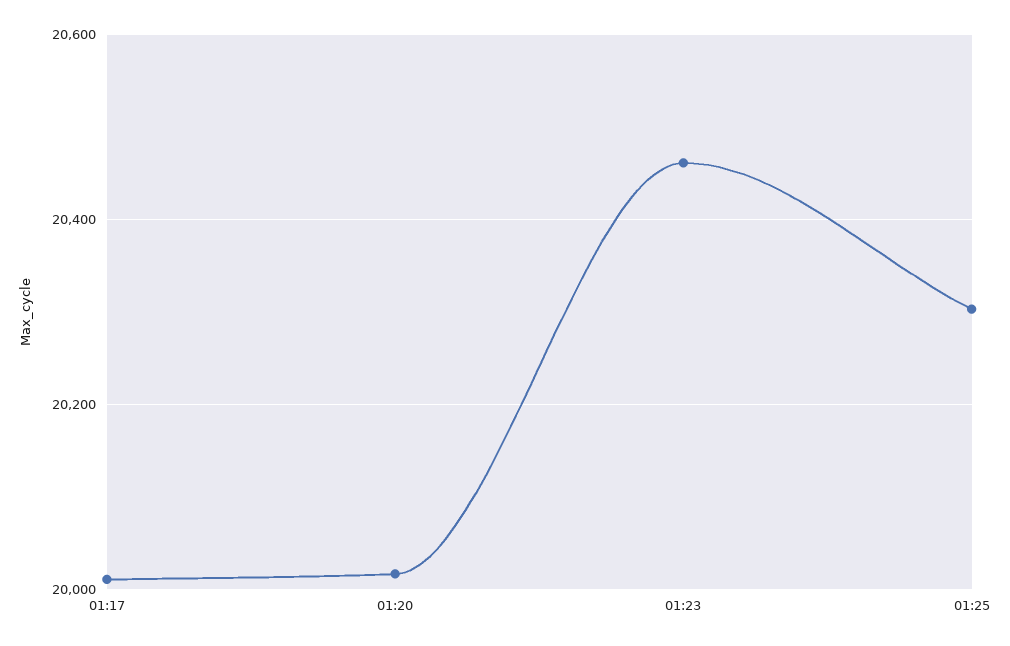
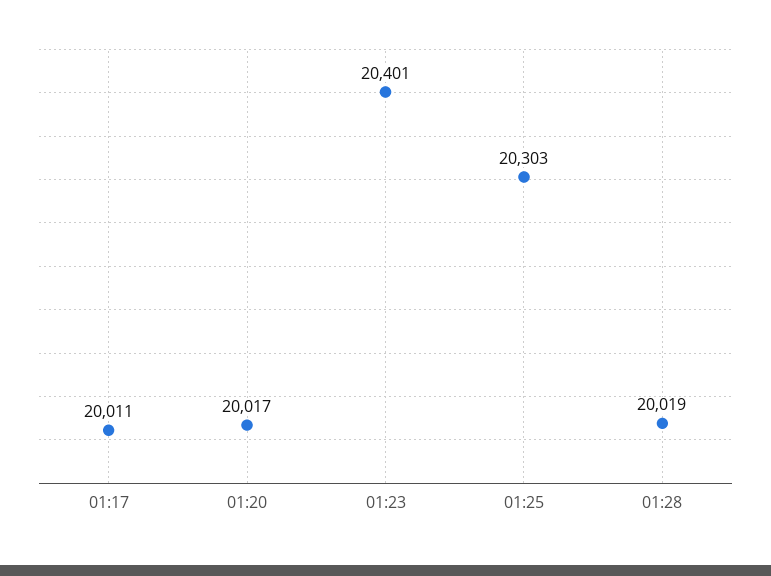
01:23: 20460 -> 20401
01:28: none -> 20019

